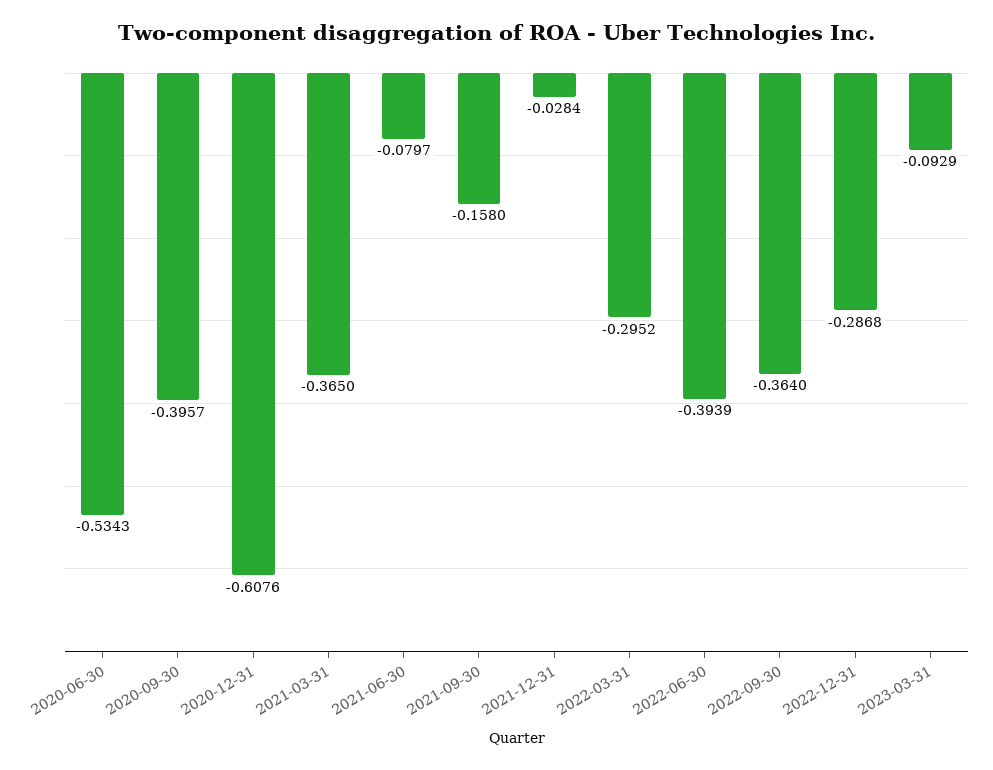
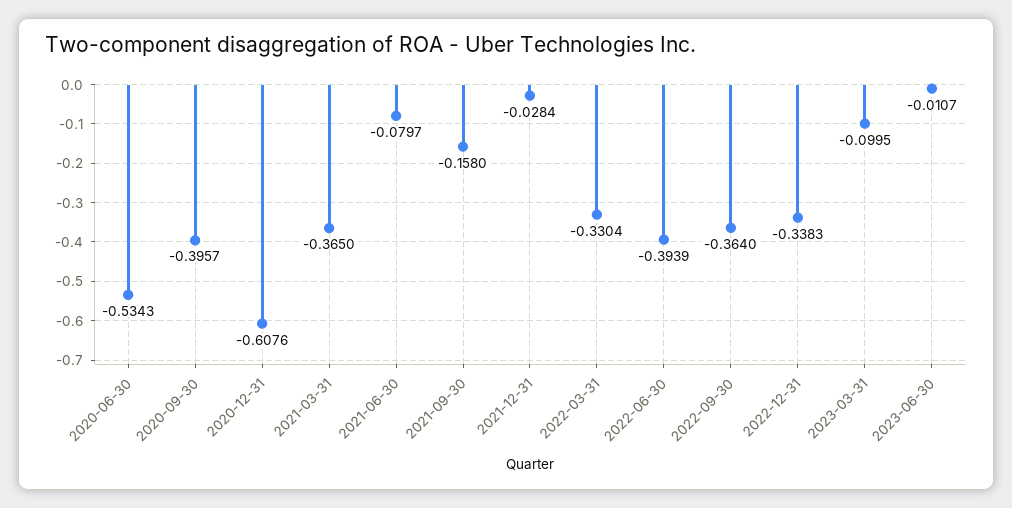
2022-03-31: -0.2952 -> -0.3304
2022-12-31: -0.2868 -> -0.3383
2023-03-31: -0.0929 -> -0.0995
2023-06-30: none -> -0.0107

